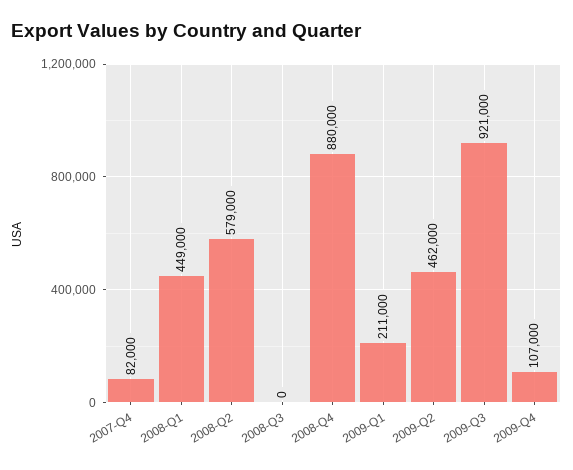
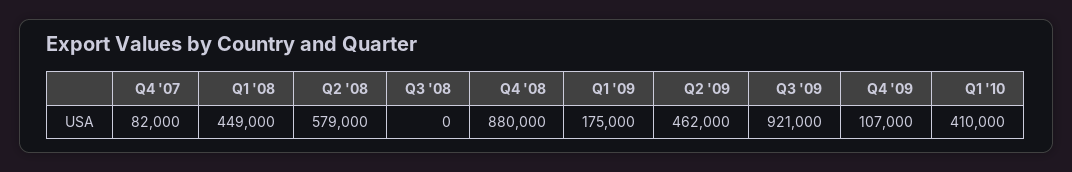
2009-Q1: 211000 -> 175000
Q1 '10: none -> 410000

